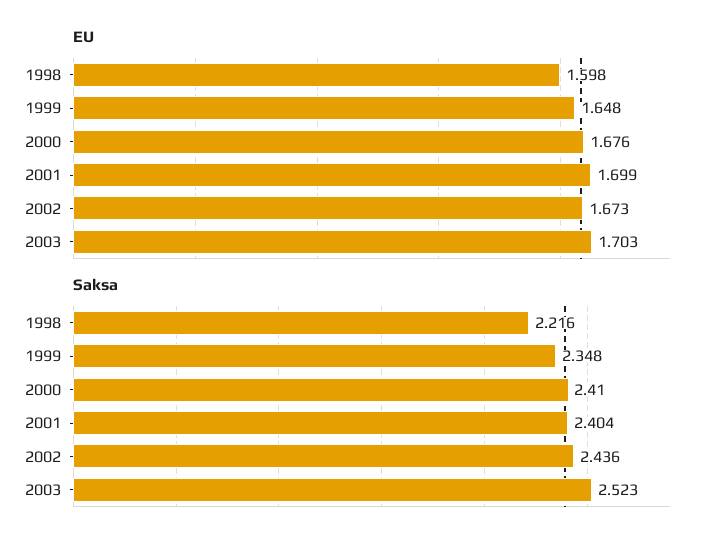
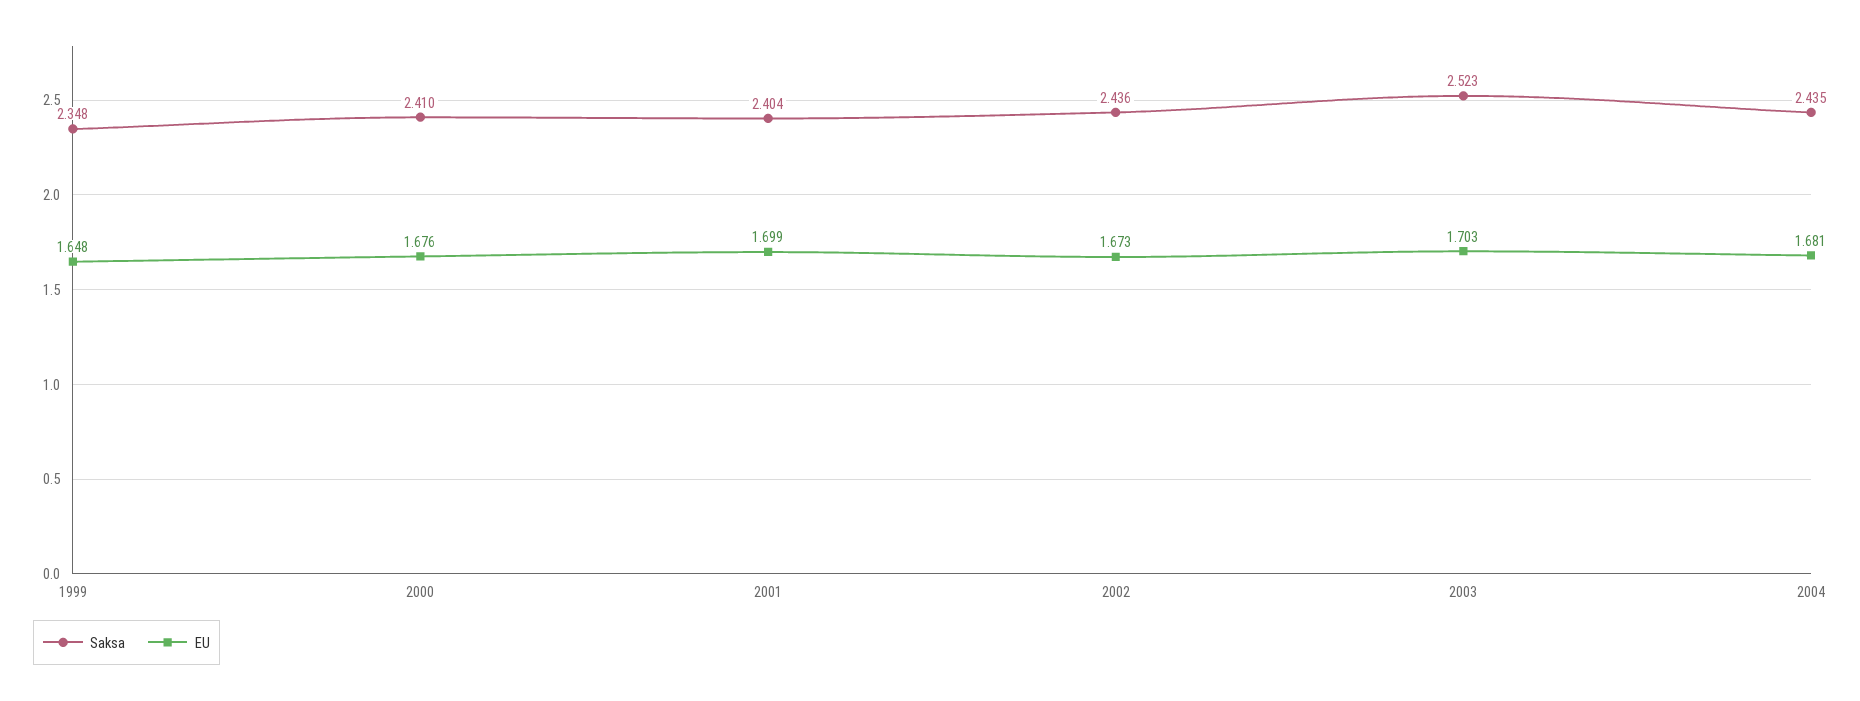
EU, 1998: 1.598 -> none
Saksa, 1998: 2.216 -> none
Saksa, 2004: none -> 2.435
EU, 2004: none -> 1.681

